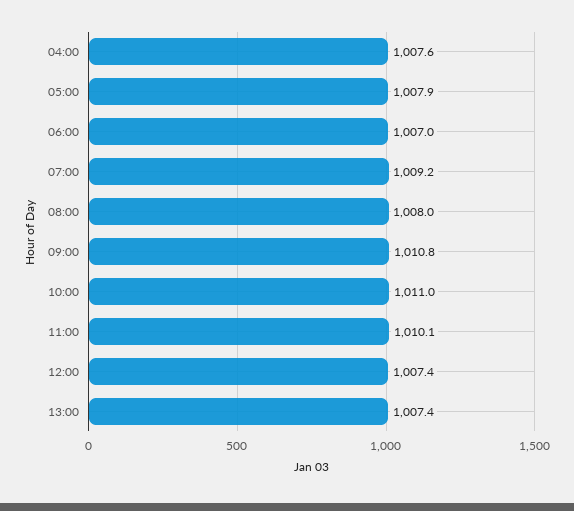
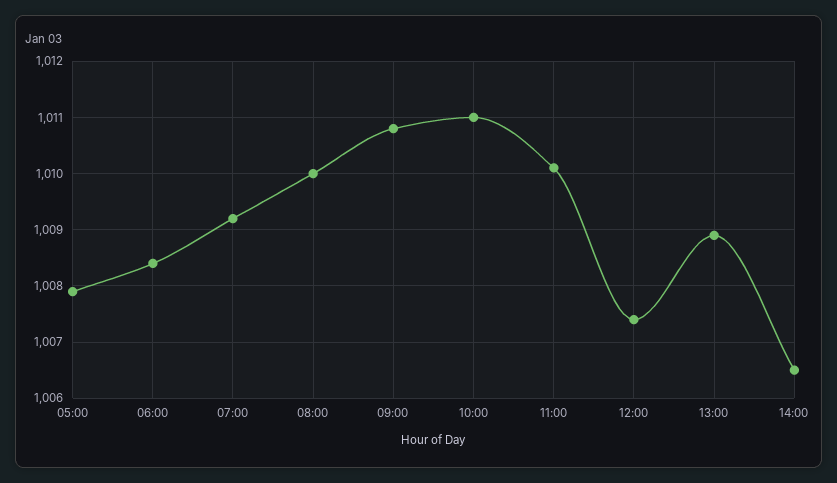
04:00: 1007.6 -> none
06:00: 1007 -> 1008.5
08:00: 1008 -> 1010
13:00: 1007.4 -> 1009
14:00: none -> 1006.5

